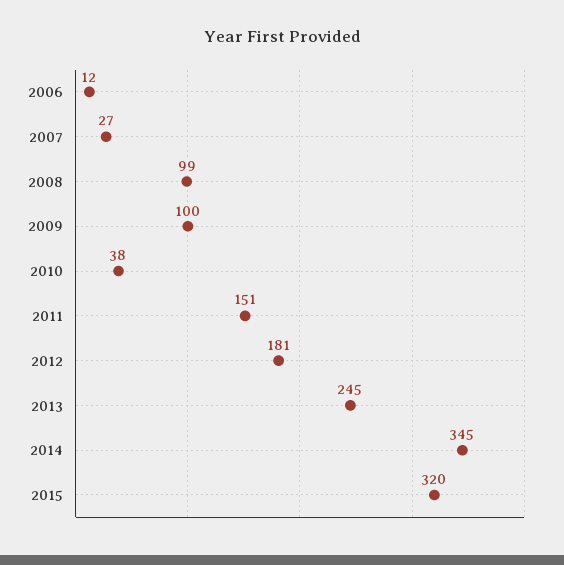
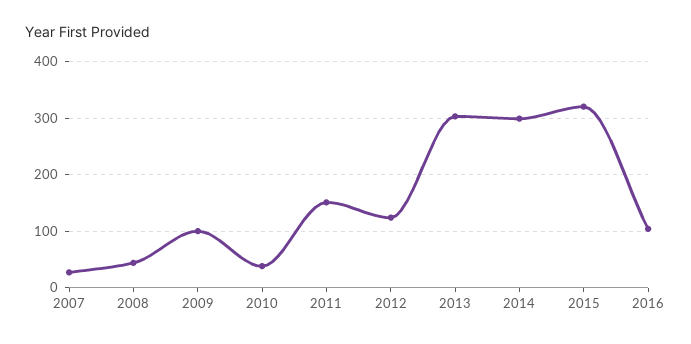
2006: 12 -> none
2008: 99 -> 40
2012: 181 -> 120
2013: 245 -> 300
2014: 345 -> 300
2016: none -> 100

